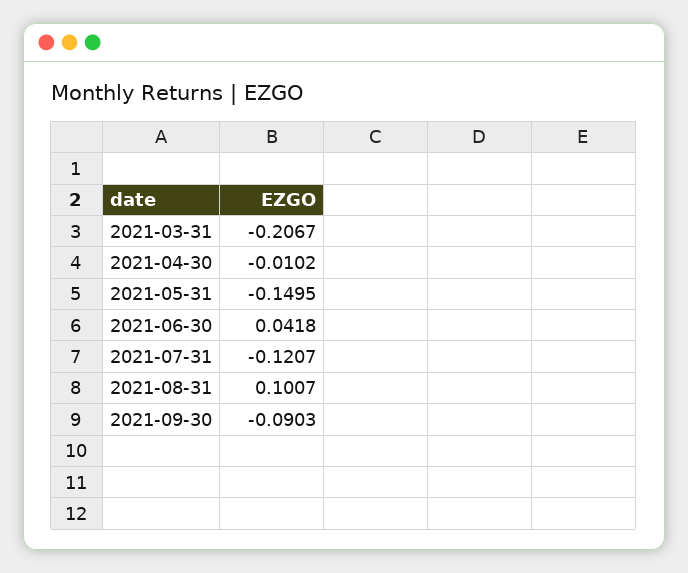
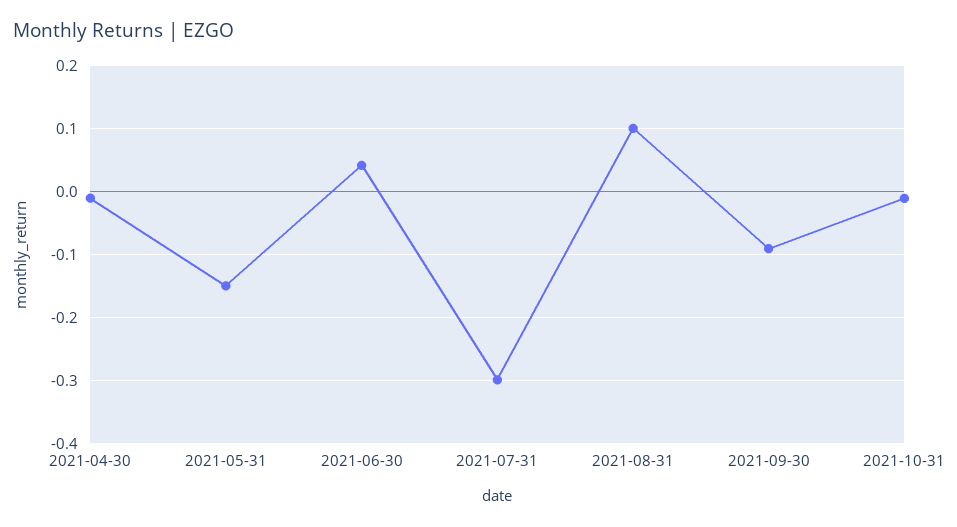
2021-03-31: -0.2067 -> none
2021-07-31: -0.1207 -> -0.3
2021-10-31: none -> -0.01

